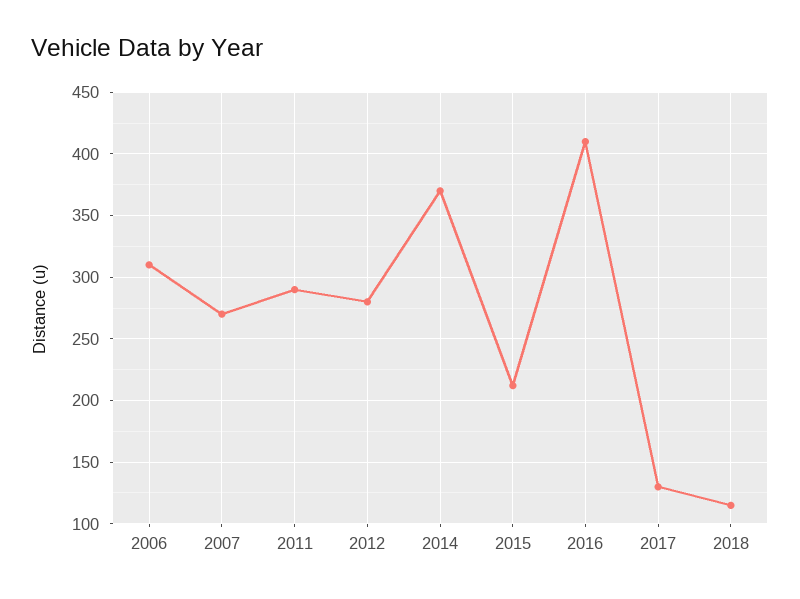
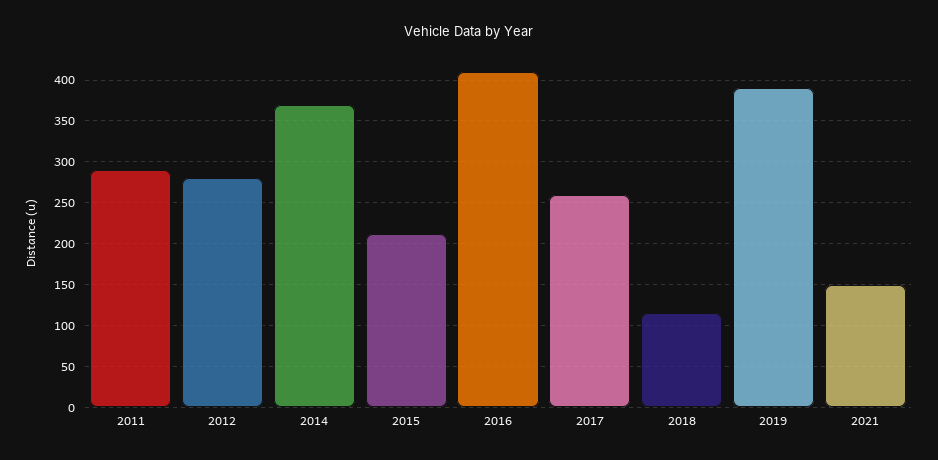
2006: 310 -> none
2007: 270 -> none
2017: 130 -> 260
2019: none -> 390
2021: none -> 150

